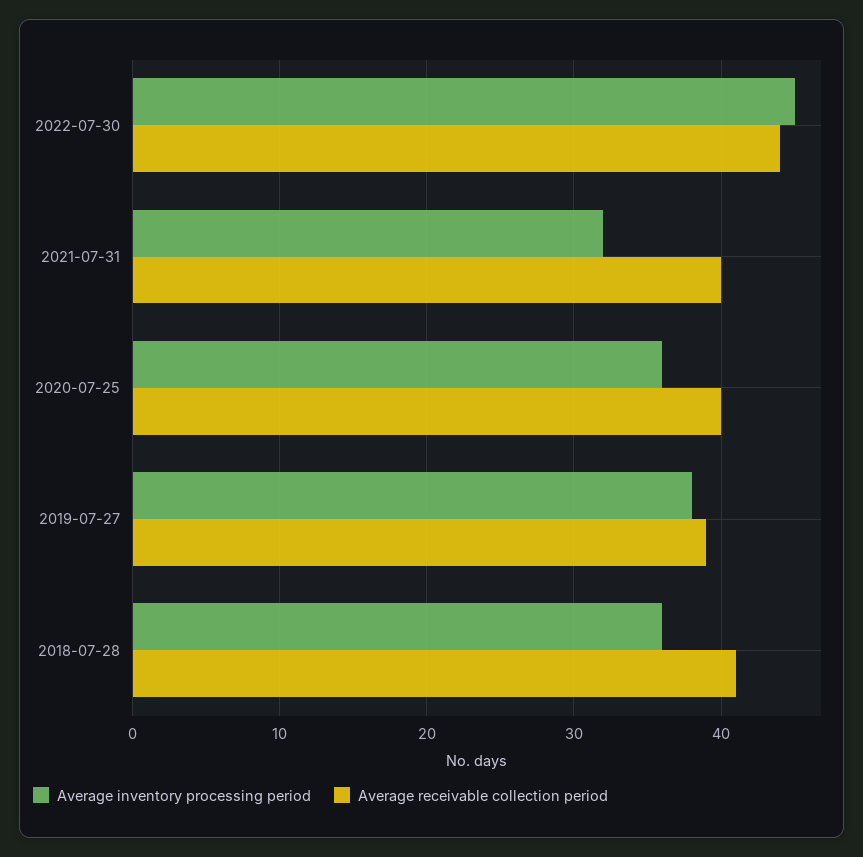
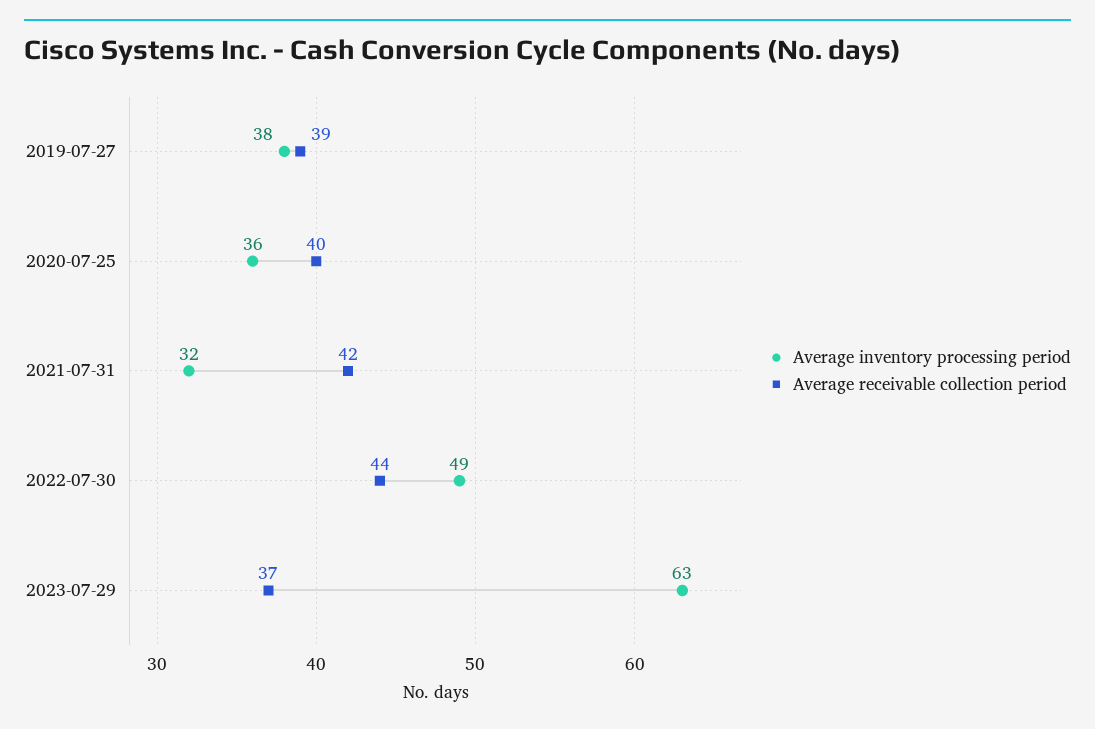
Average inventory processing period, 2022-07-30: 45 -> 49
Average receivable collection period, 2021-07-31: 40 -> 42
Average inventory processing period, 2018-07-28: 36 -> none
Average receivable collection period, 2018-07-28: 41 -> none
Average inventory processing period, 2023-07-29: none -> 63
Average receivable collection period, 2023-07-29: none -> 37

